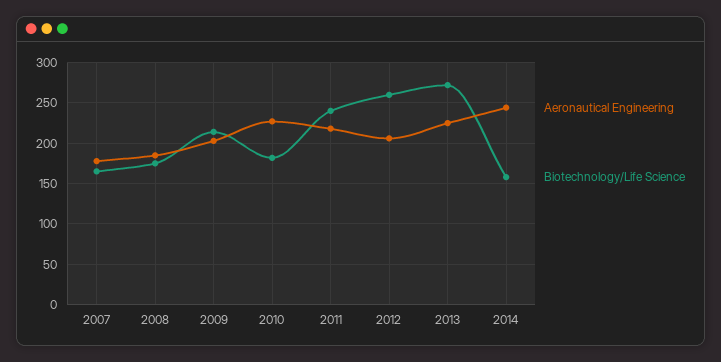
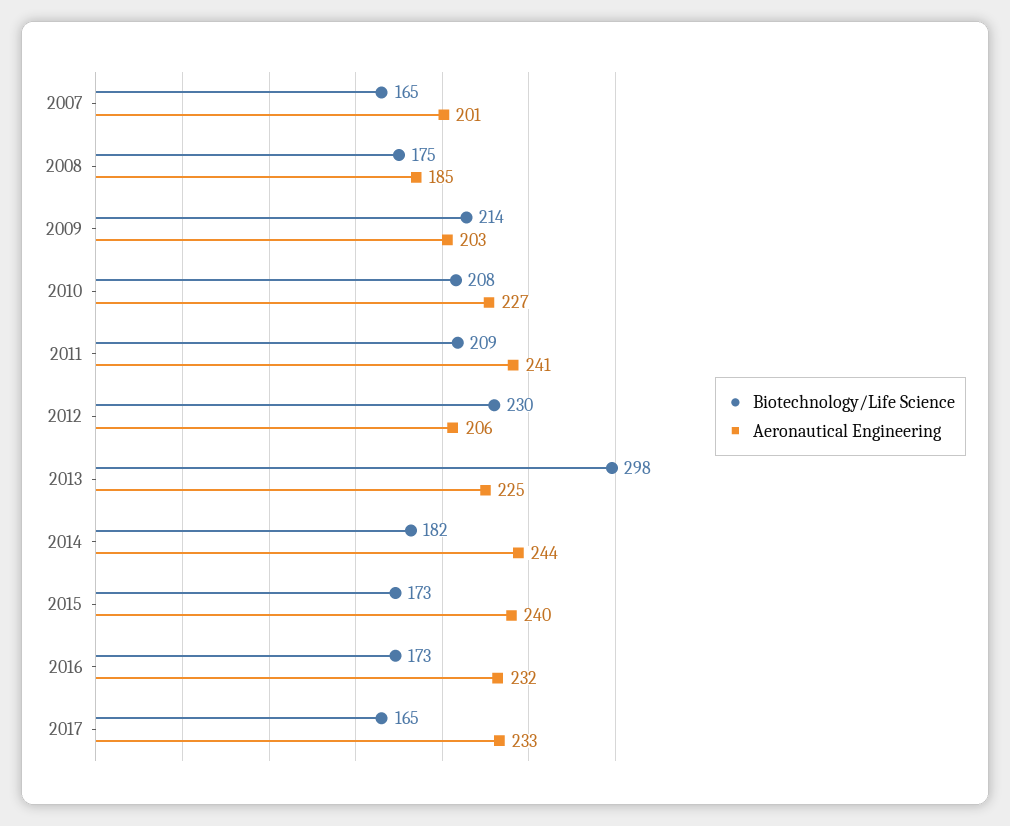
Aeronautical Engineering, 2007: 180 -> 201
Biotechnology/Life Science, 2010: 180 -> 208
Aeronautical Engineering, 2011: 220 -> 241
Biotechnology/Life Science, 2011: 240 -> 209
Biotechnology/Life Science, 2012: 260 -> 230
Biotechnology/Life Science, 2013: 270 -> 298
Biotechnology/Life Science, 2014: 160 -> 182
Biotechnology/Life Science, 2015: none -> 173
Aeronautical Engineering, 2015: none -> 240
Biotechnology/Life Science, 2016: none -> 173
Aeronautical Engineering, 2016: none -> 232
Biotechnology/Life Science, 2017: none -> 165
Aeronautical Engineering, 2017: none -> 233

